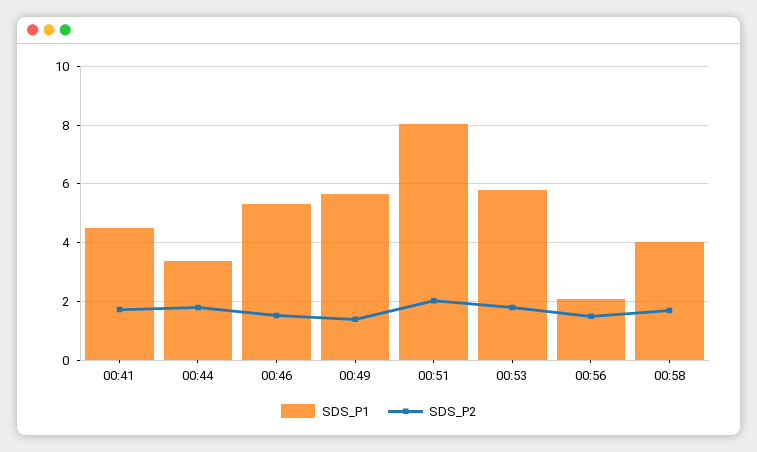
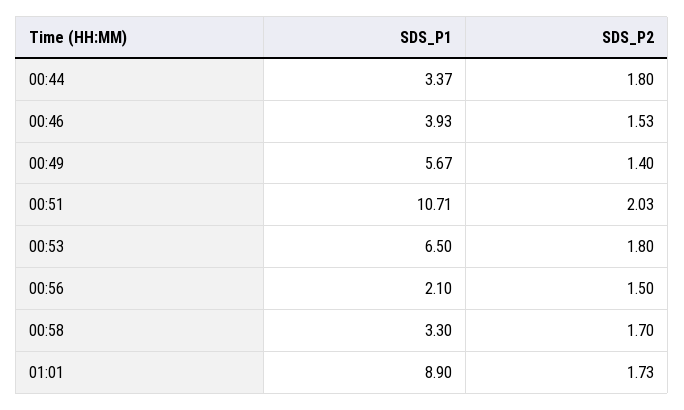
SDS_P1, 00:41: 4.5 -> none
SDS_P2, 00:41: 1.75 -> none
SDS_P1, 00:46: 5.25 -> 3.93
SDS_P1, 00:51: 8 -> 10.71
SDS_P1, 00:53: 5.75 -> 6.5
SDS_P1, 00:58: 4 -> 3.3
SDS_P1, 01:01: none -> 8.9
SDS_P2, 01:01: none -> 1.73

